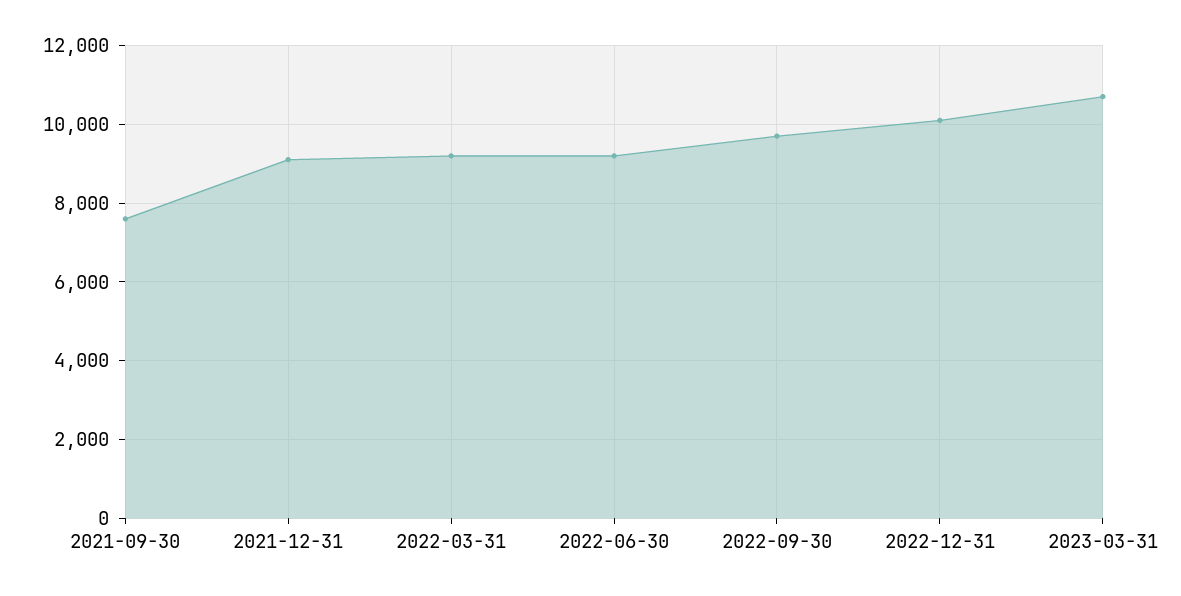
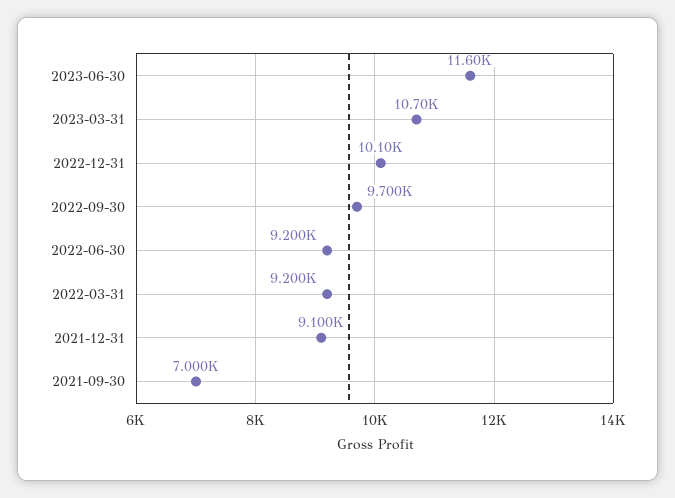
2021-09-30: 7600 -> 7000
2023-06-30: none -> 11600

